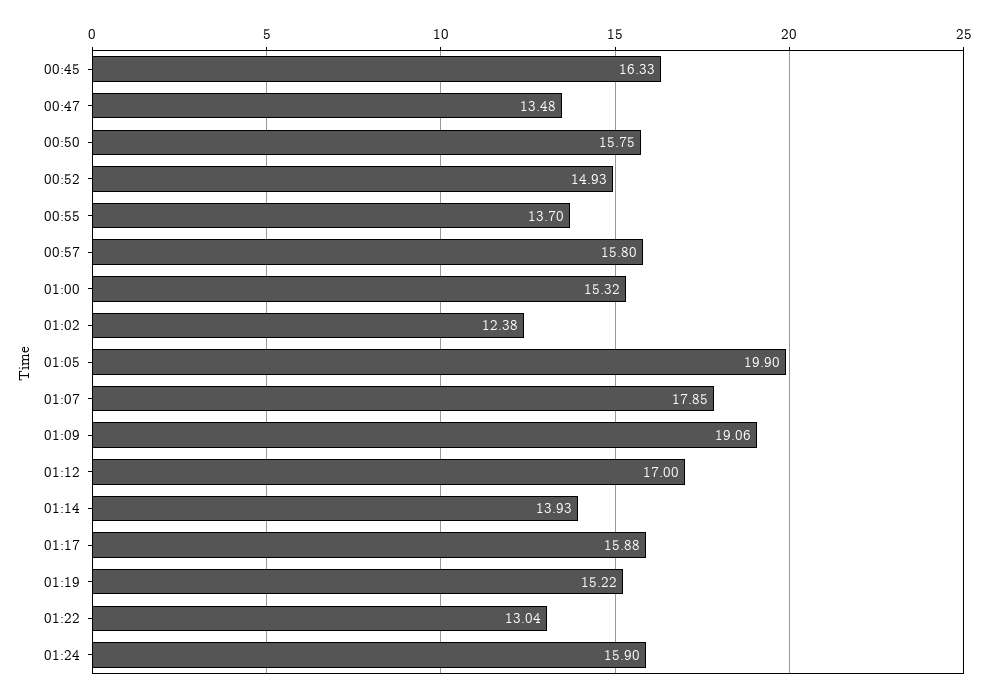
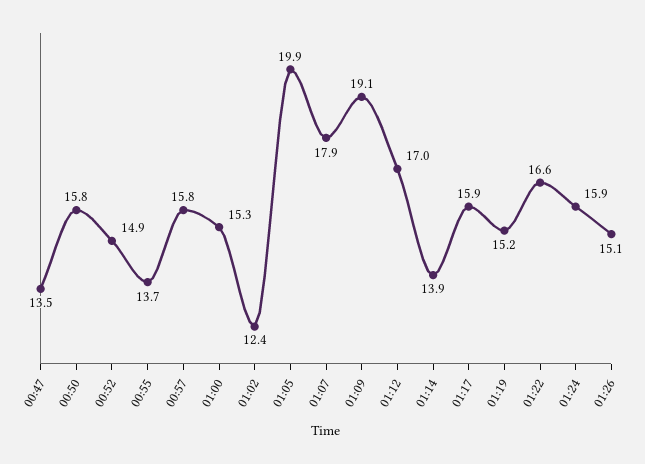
00:45: 16.33 -> none
01:22: 13.04 -> 16.6
01:26: none -> 15.1

